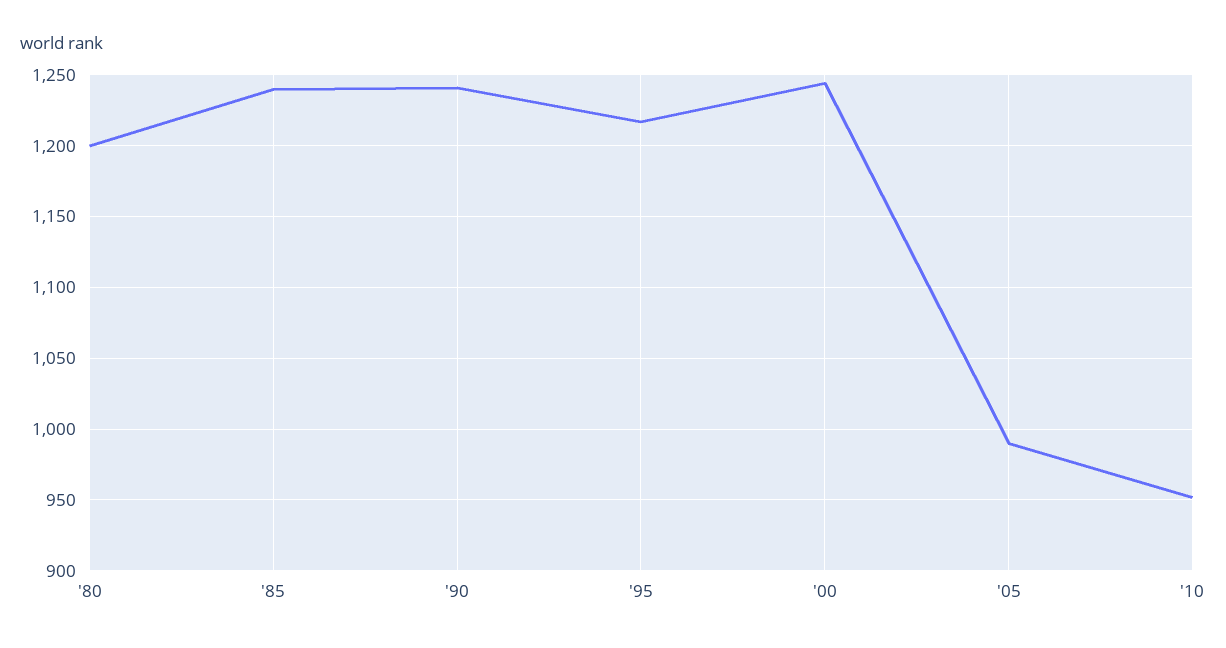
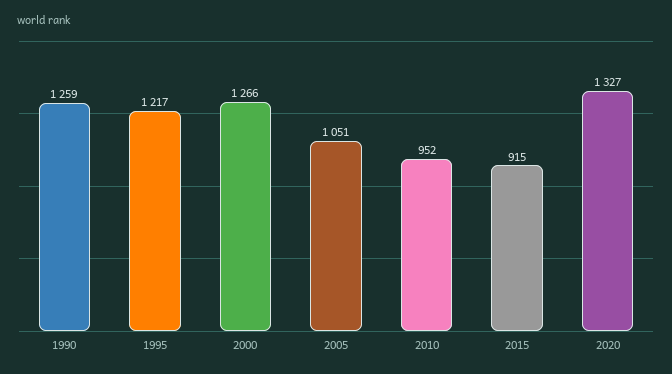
'80: 1200 -> none
'85: 1240 -> none
'90: 1240 -> 1259
'00: 1245 -> 1266
'05: 990 -> 1051
2015: none -> 915
2020: none -> 1327

